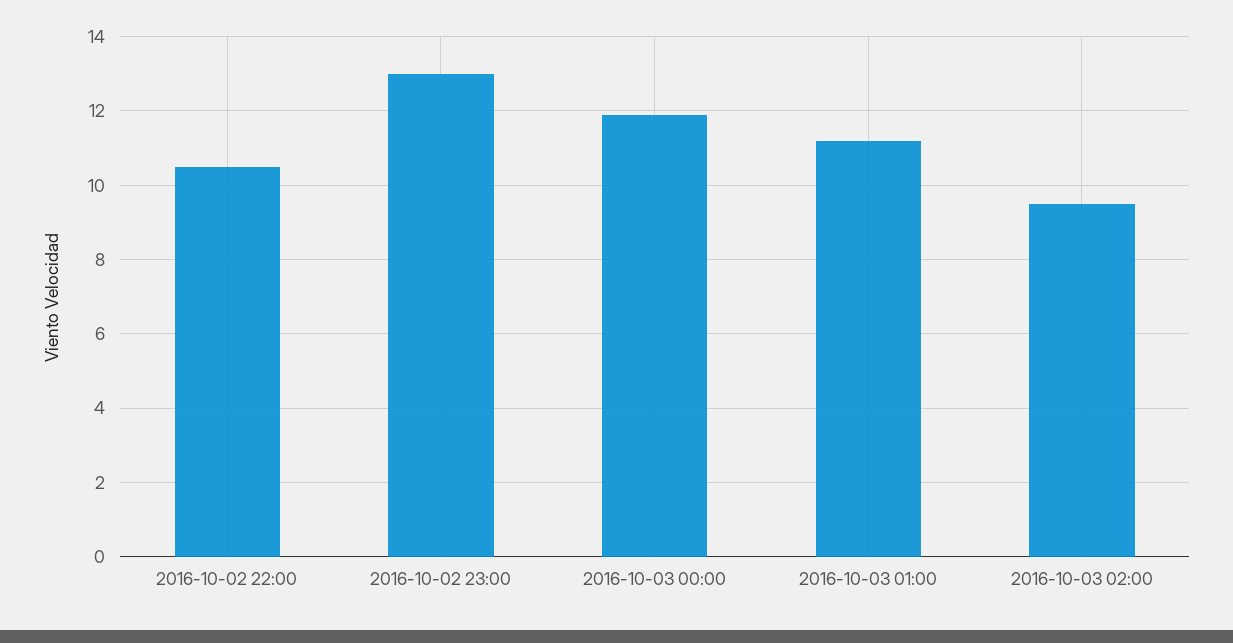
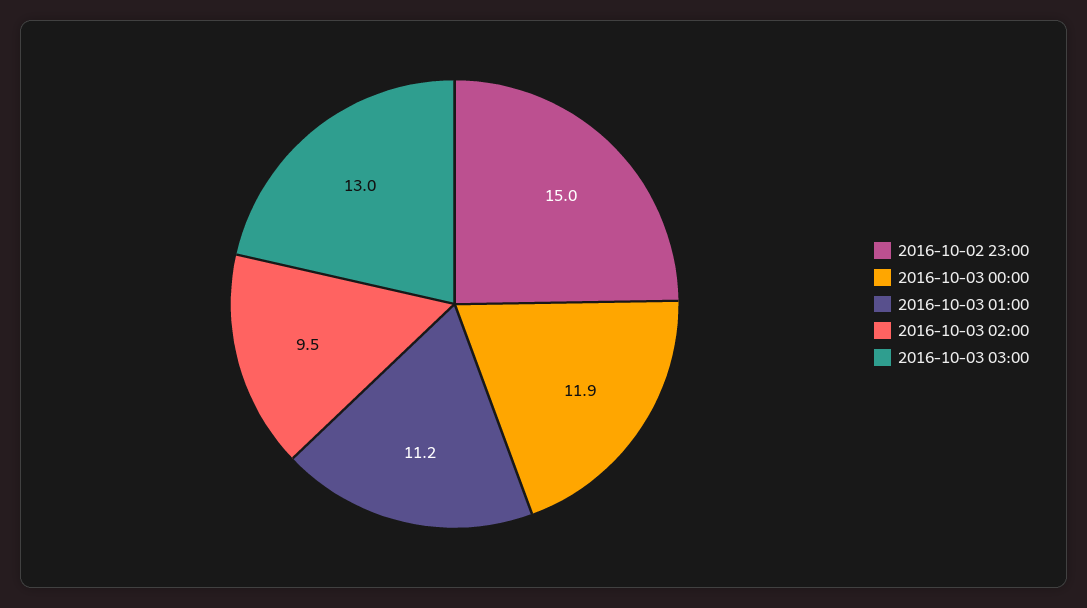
2016-10-02 22:00: 10.5 -> none
2016-10-02 23:00: 13 -> 15
2016-10-03 03:00: none -> 13

